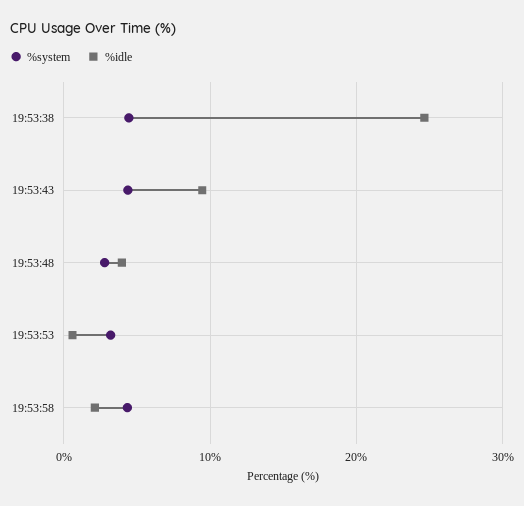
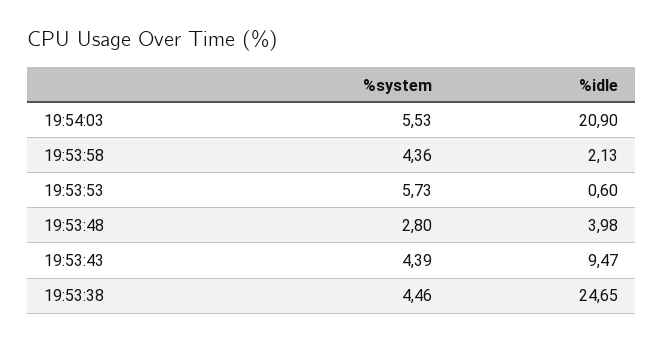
%system, 19:53:53: 3 -> 5.73
%system, 19:54:03: none -> 5.53
%idle, 19:54:03: none -> 20.9

